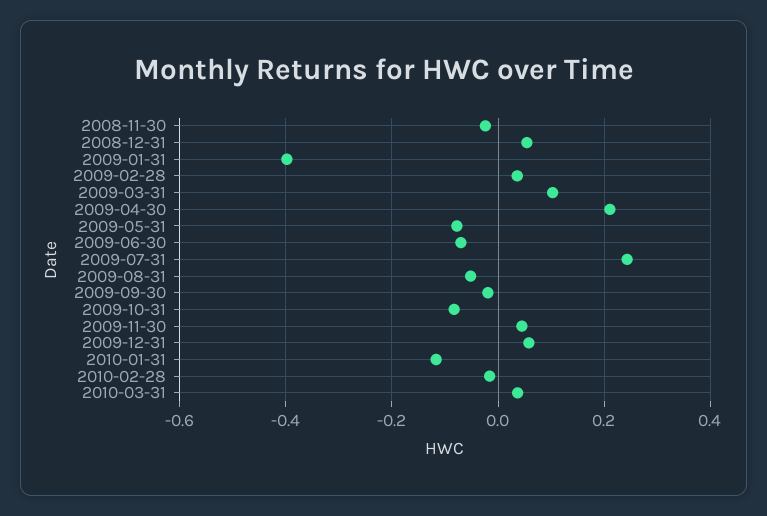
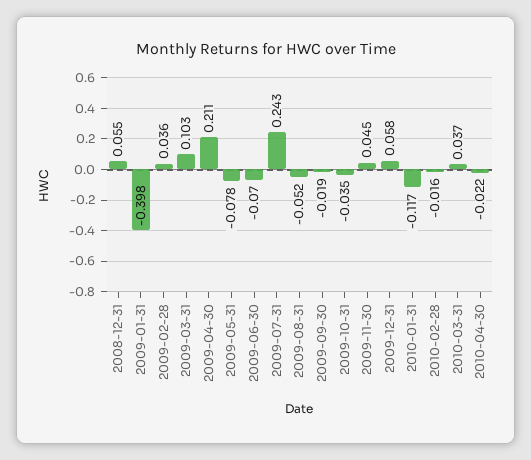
2008-11-30: -0.02 -> none
2009-10-31: -0.08 -> -0.035
2010-04-30: none -> -0.022

